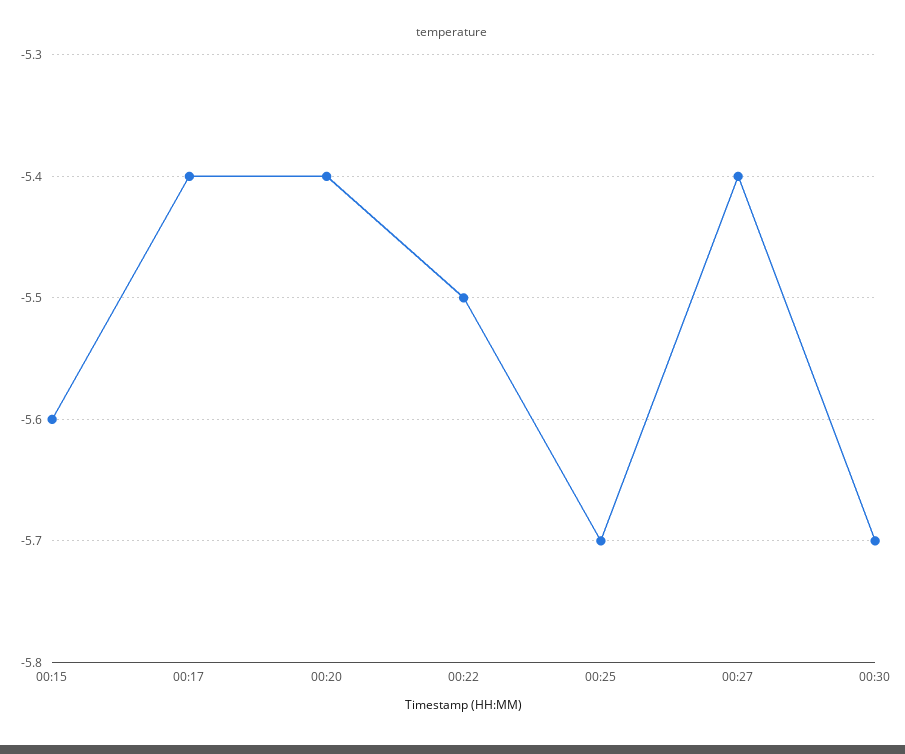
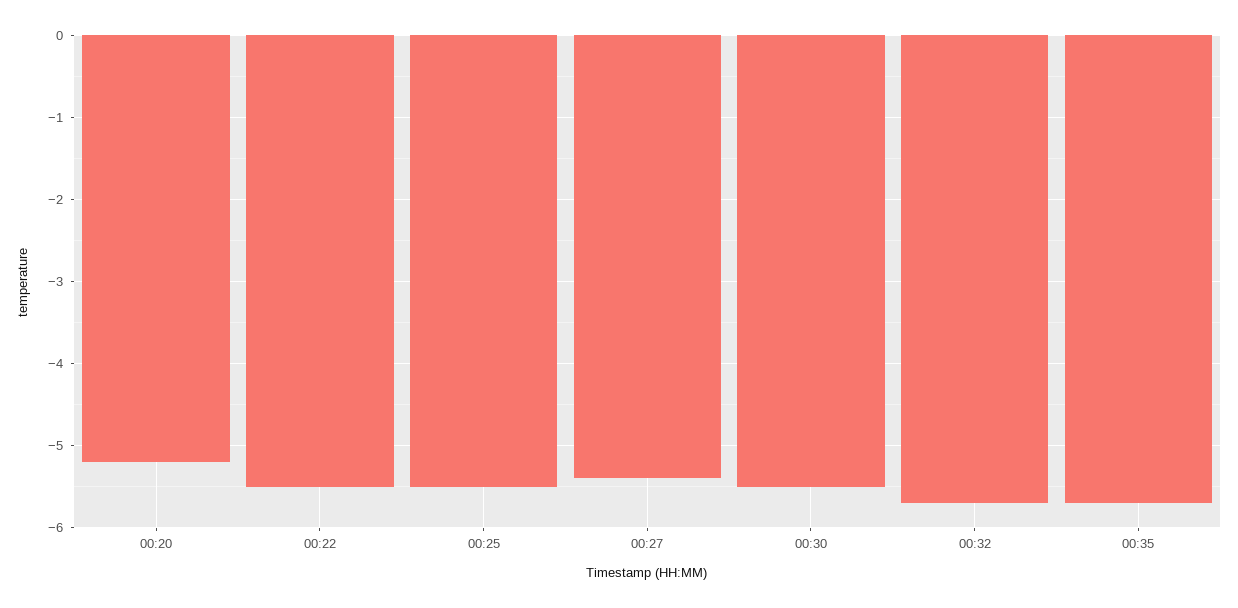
00:15: -5.6 -> none
00:17: -5.4 -> none
00:20: -5.4 -> -5.2
00:25: -5.7 -> -5.5
00:30: -5.7 -> -5.5
00:32: none -> -5.7
00:35: none -> -5.7

